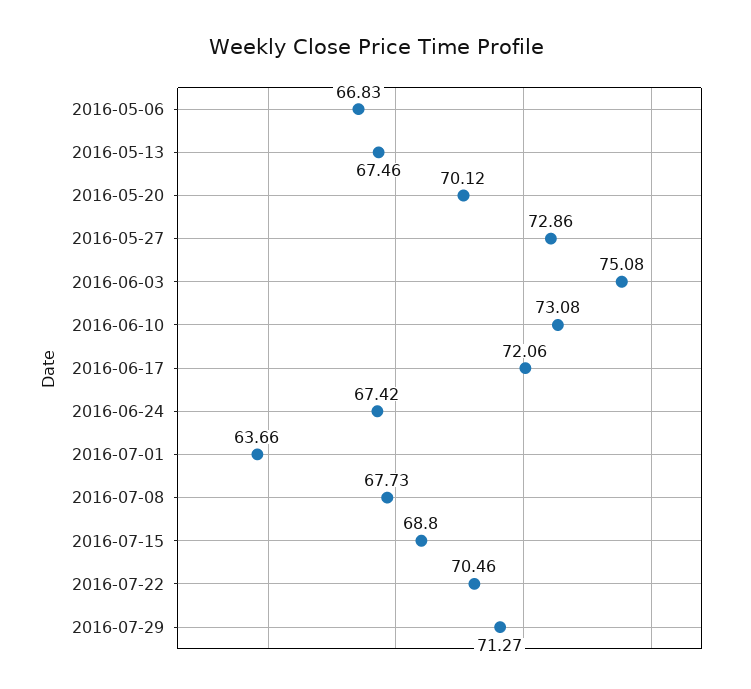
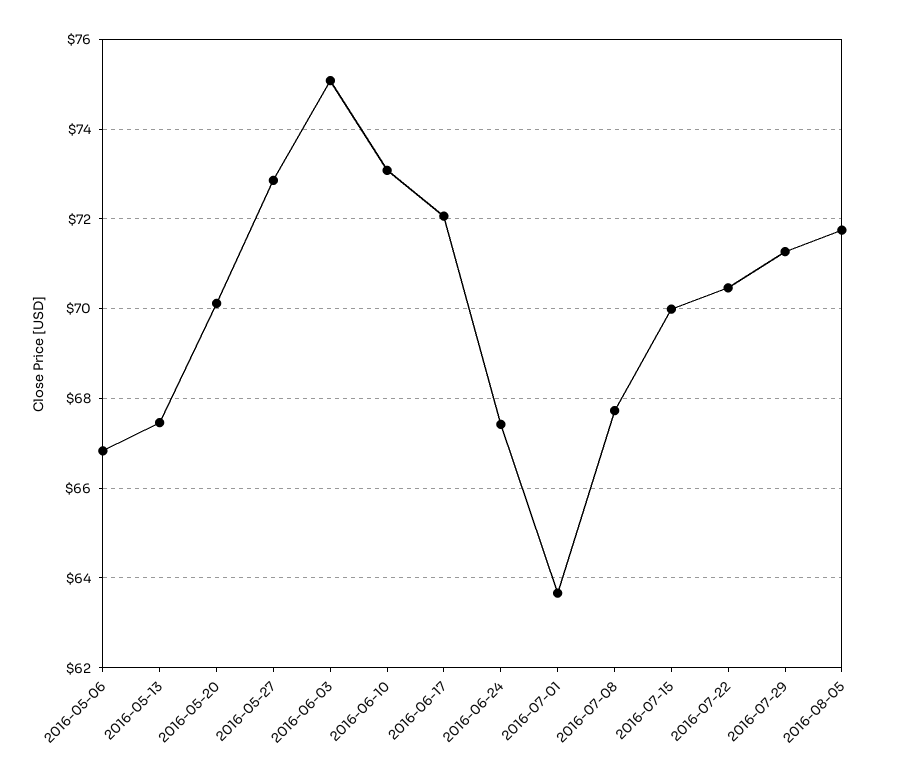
2016-07-15: 68.8 -> 70
2016-08-05: none -> 71.8

